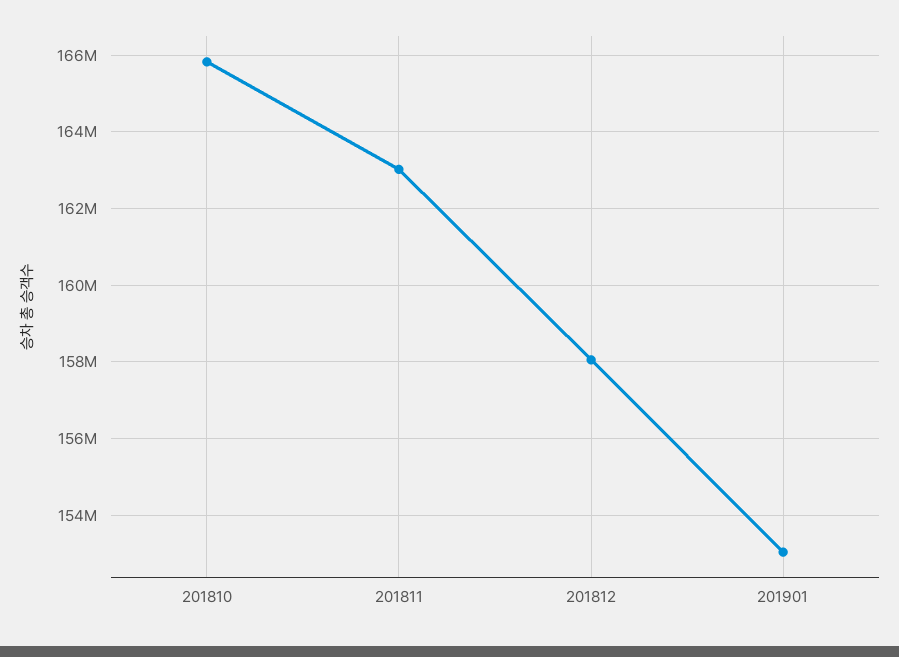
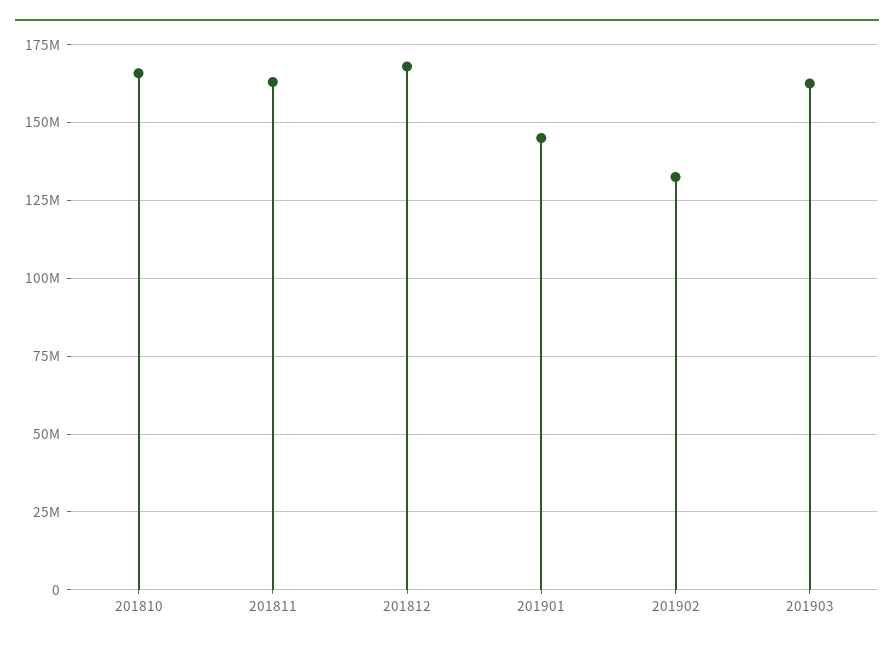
201812: 158000000 -> 167500000
201901: 153000000 -> 145000000
201902: none -> 132500000
201903: none -> 162500000

